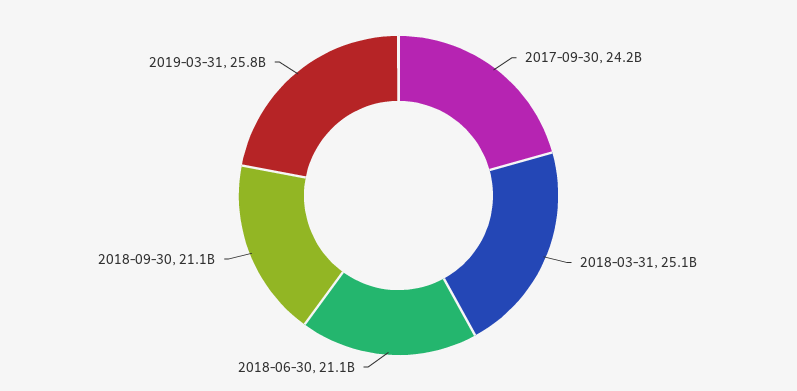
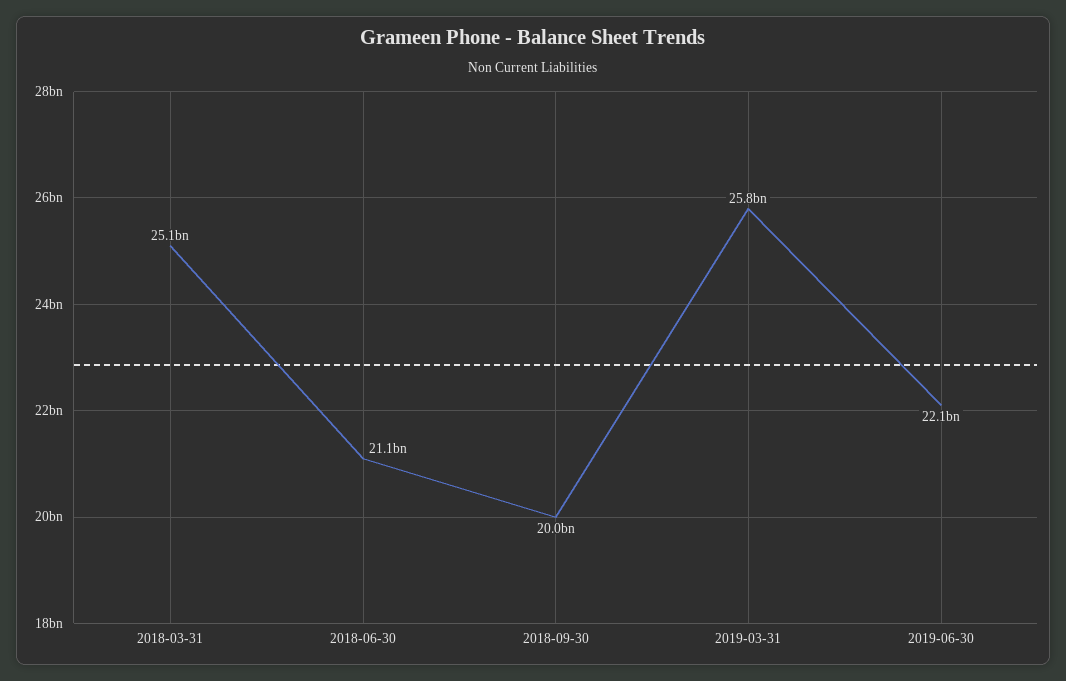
2017-09-30: 24200000000 -> none
2018-09-30: 21100000000 -> 20000000000
2019-06-30: none -> 22100000000

